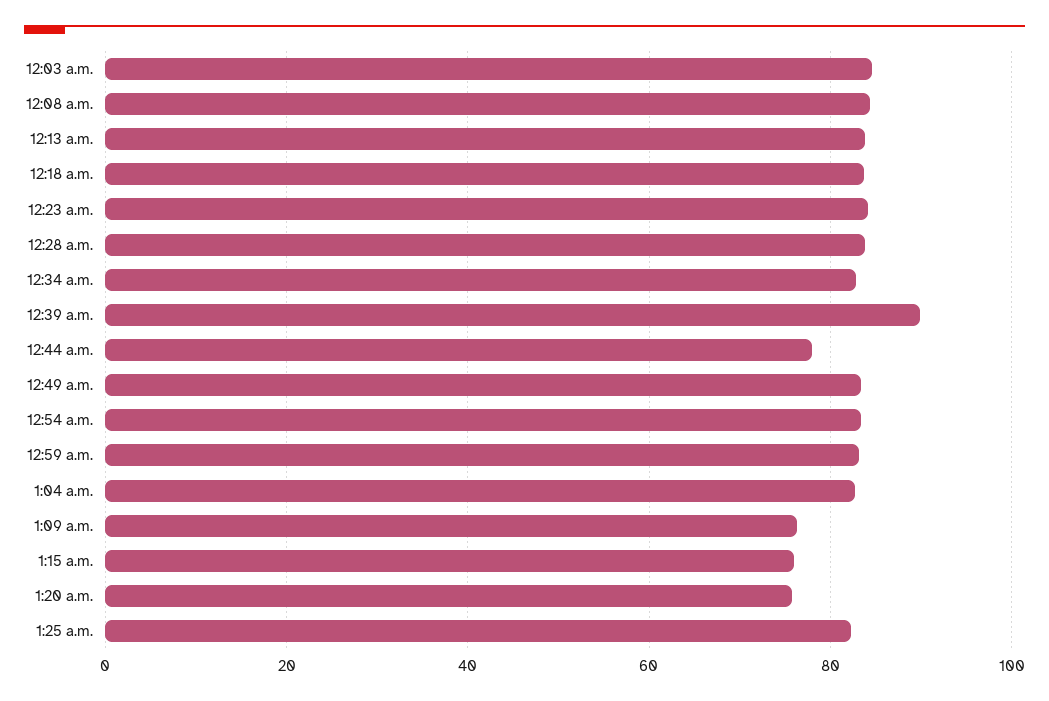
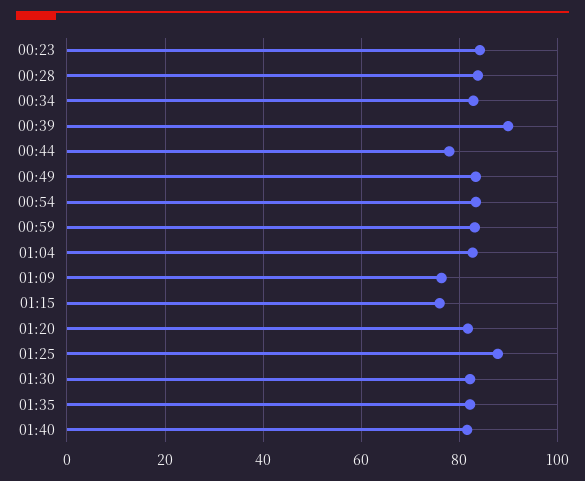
12:03 a.m.: 84 -> none
12:08 a.m.: 84 -> none
12:13 a.m.: 84 -> none
12:18 a.m.: 84 -> none
1:20 a.m.: 76 -> 82
1:25 a.m.: 82 -> 88
01:30: none -> 82
01:35: none -> 82
01:40: none -> 82

